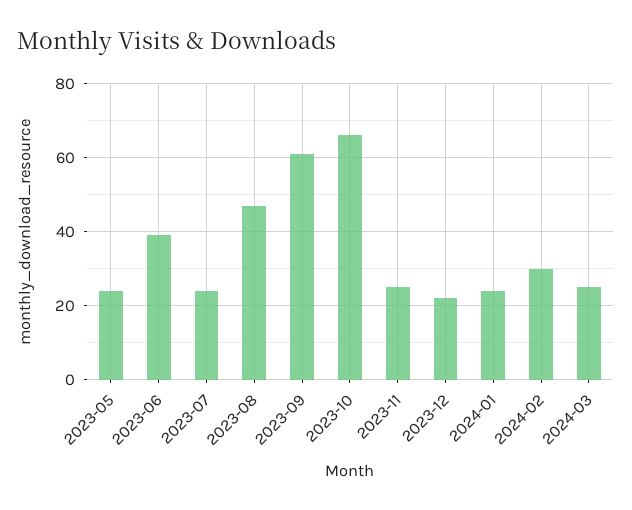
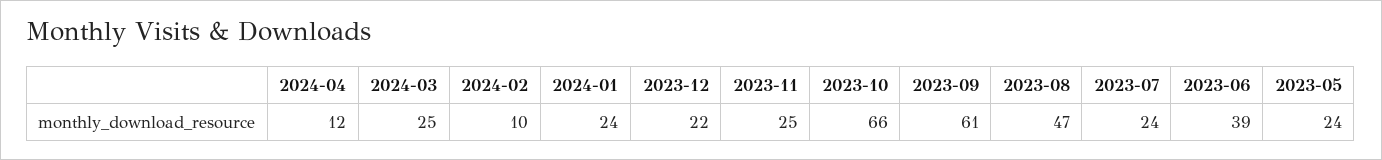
2024-02: 30 -> 10
2024-04: none -> 12

